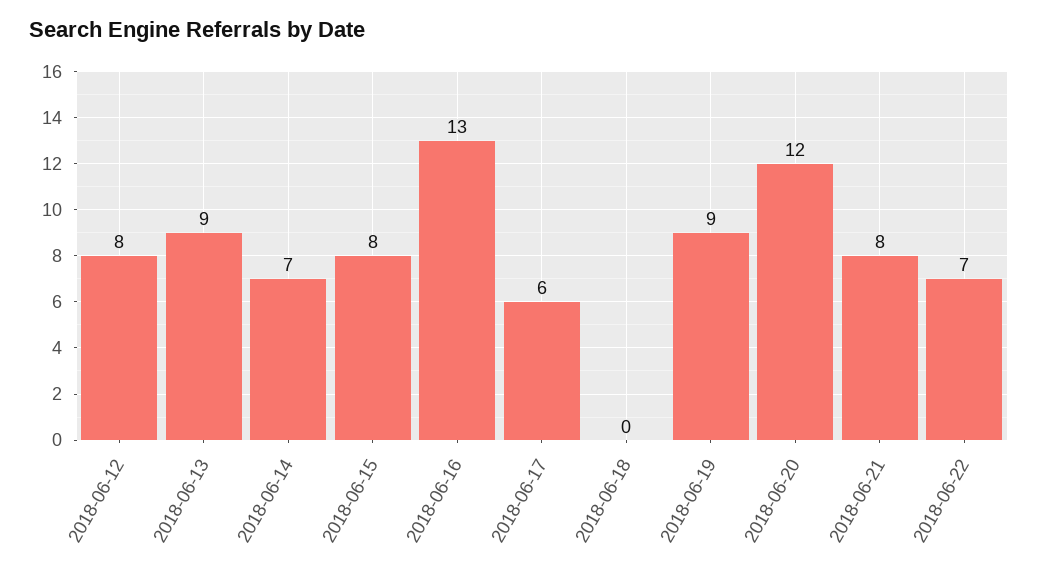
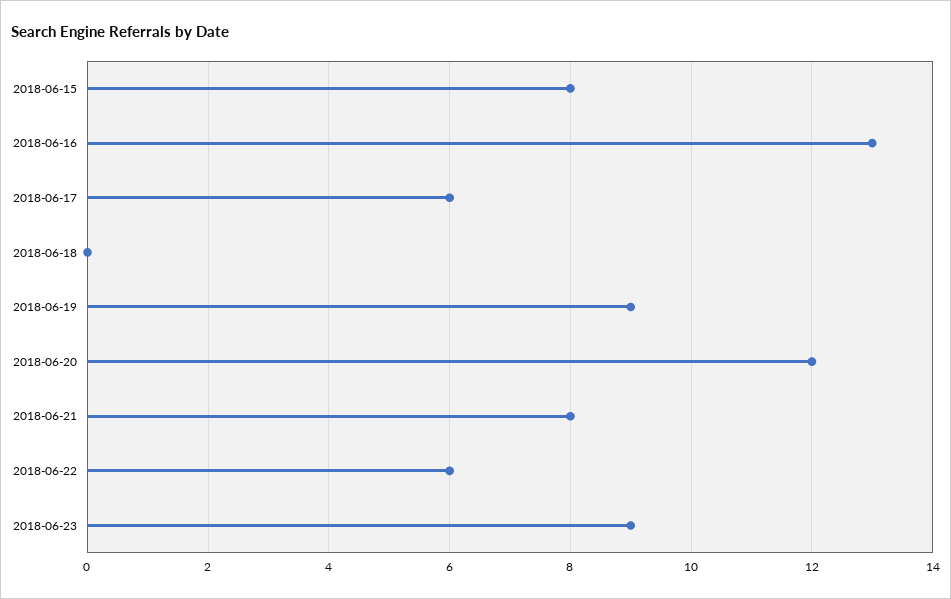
2018-06-12: 8 -> none
2018-06-13: 9 -> none
2018-06-14: 7 -> none
2018-06-22: 7 -> 6
2018-06-23: none -> 9

